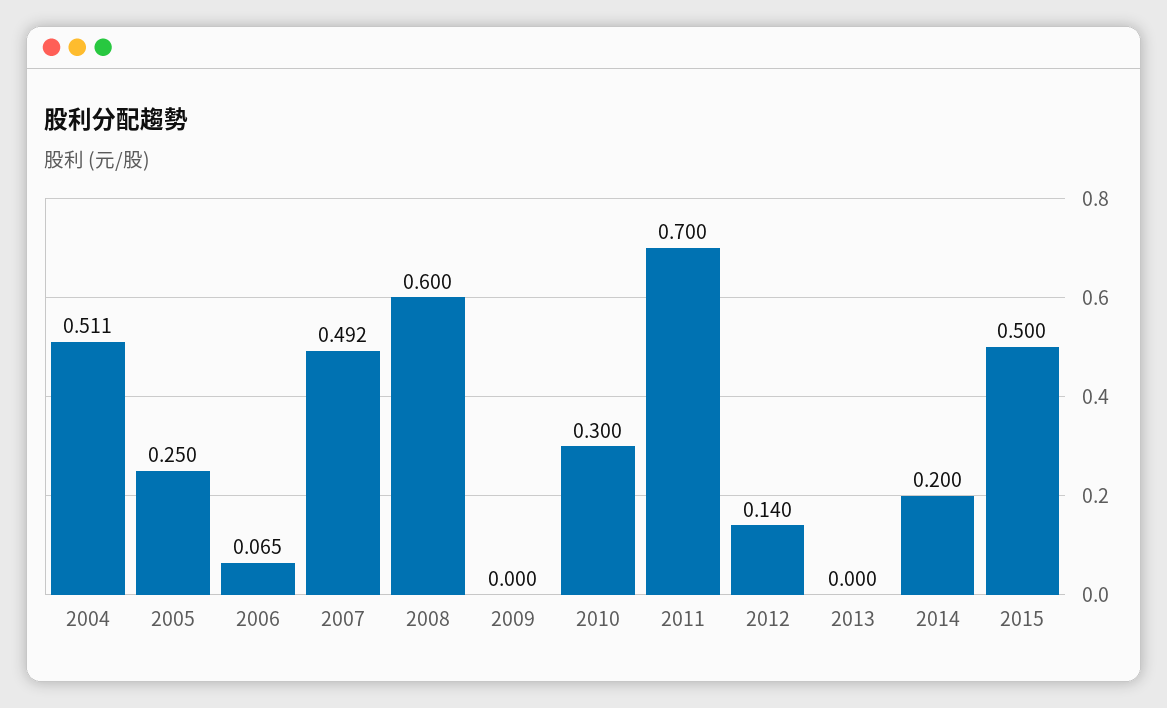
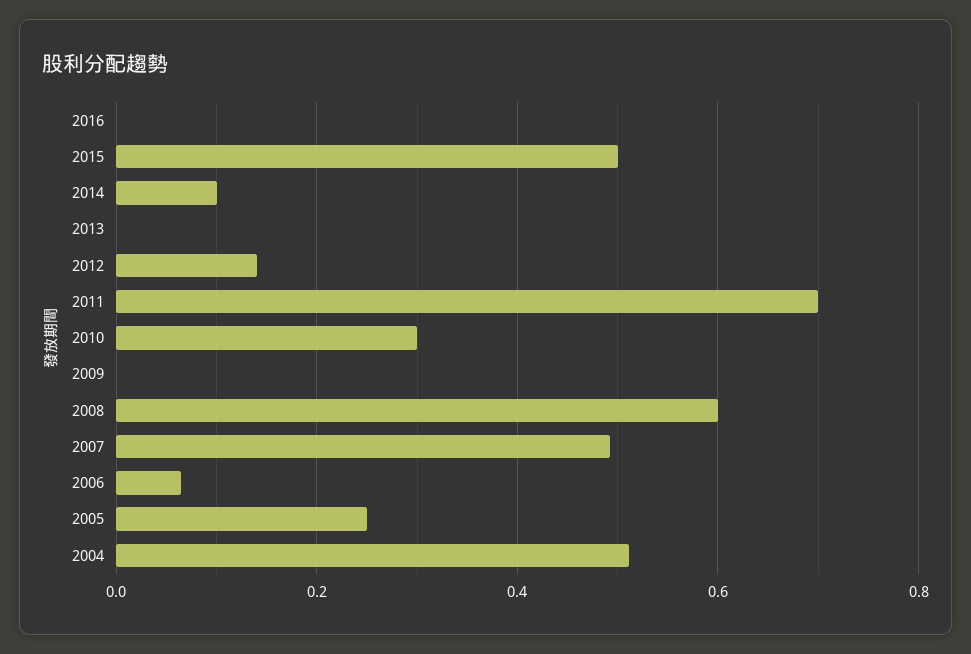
2014: 0.2 -> 0.1
2016: none -> 0

